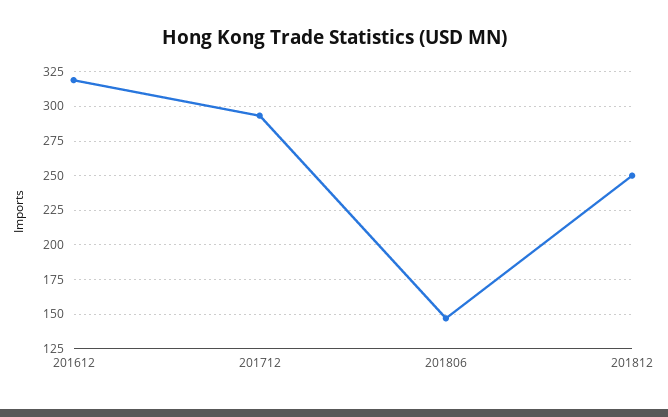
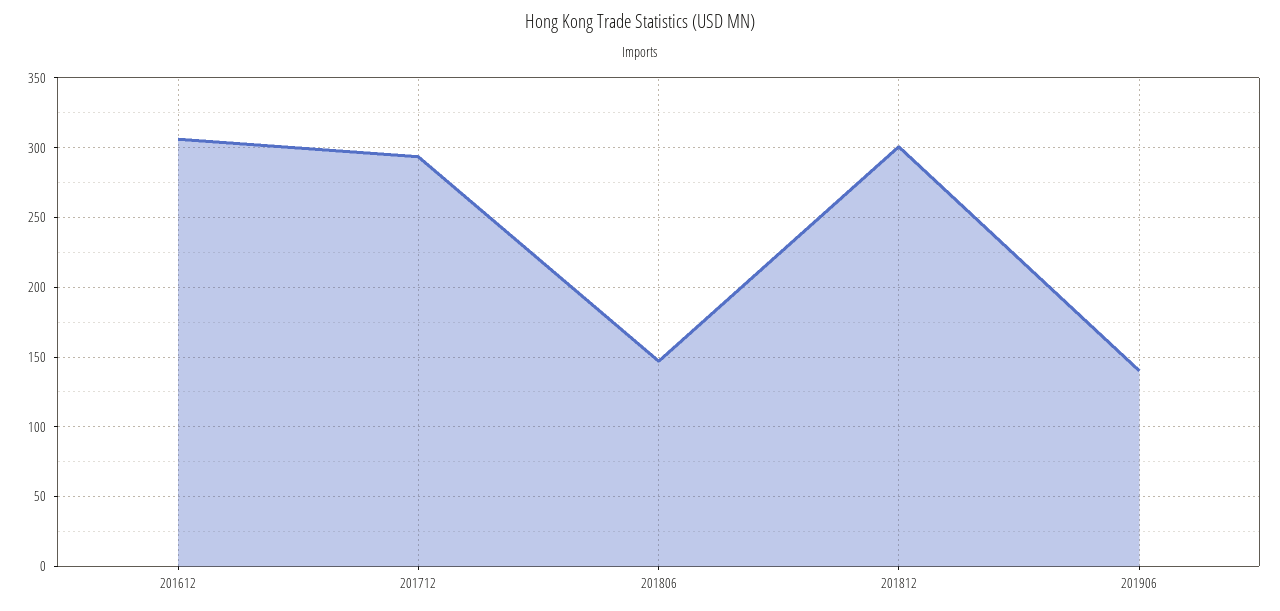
201612: 320 -> 305
201812: 250 -> 300
201906: none -> 140

